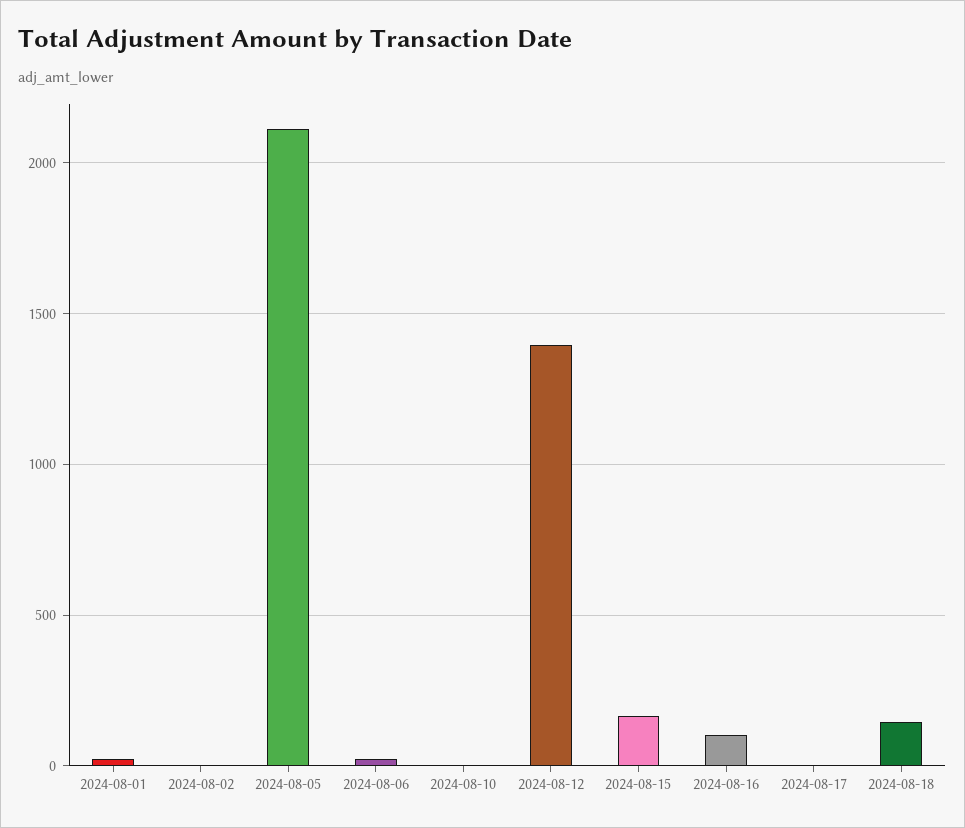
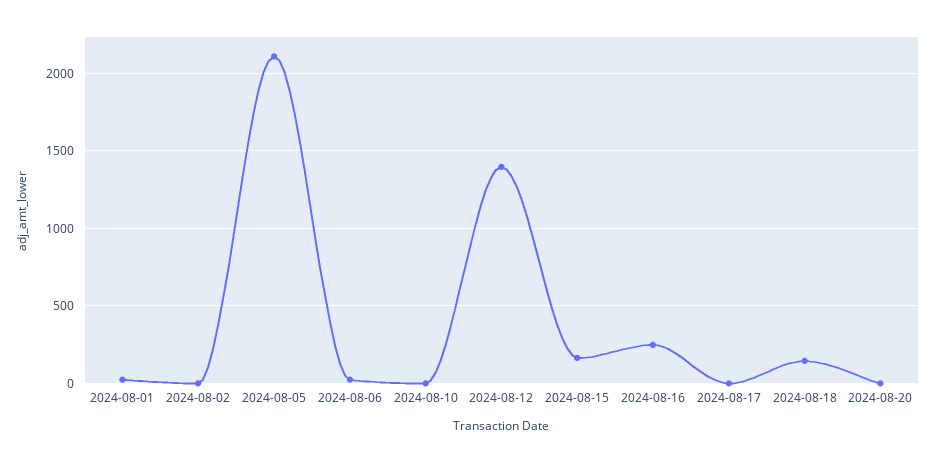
2024-08-16: 100 -> 250
2024-08-20: none -> 0

